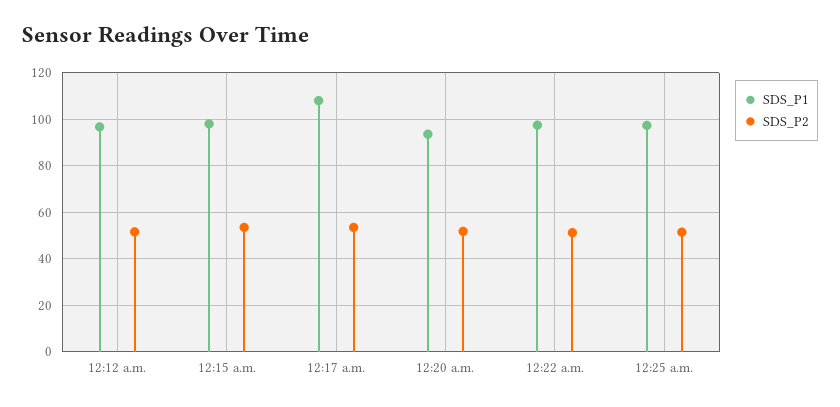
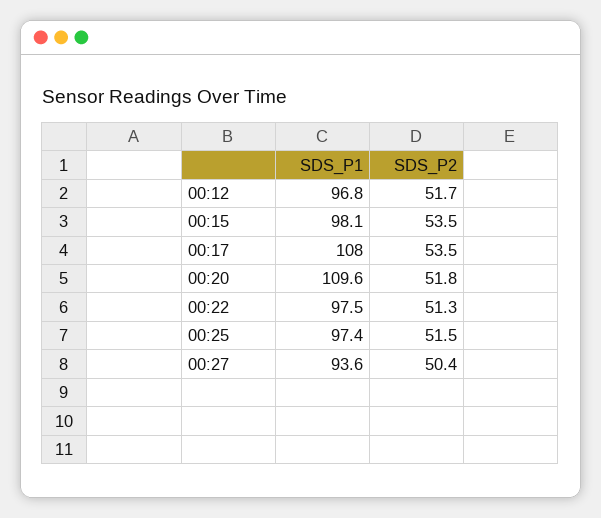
SDS_P1, 12:20 a.m.: 95 -> 109.6
SDS_P1, 00:27: none -> 93.6
SDS_P2, 00:27: none -> 50.4

